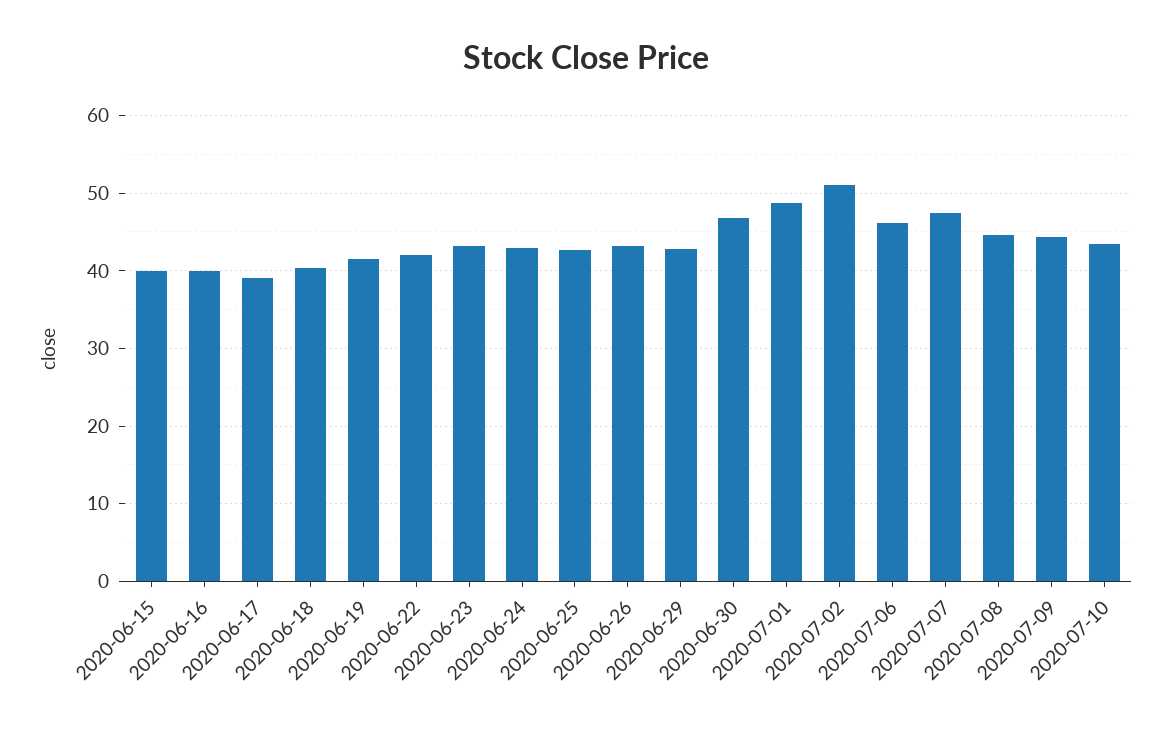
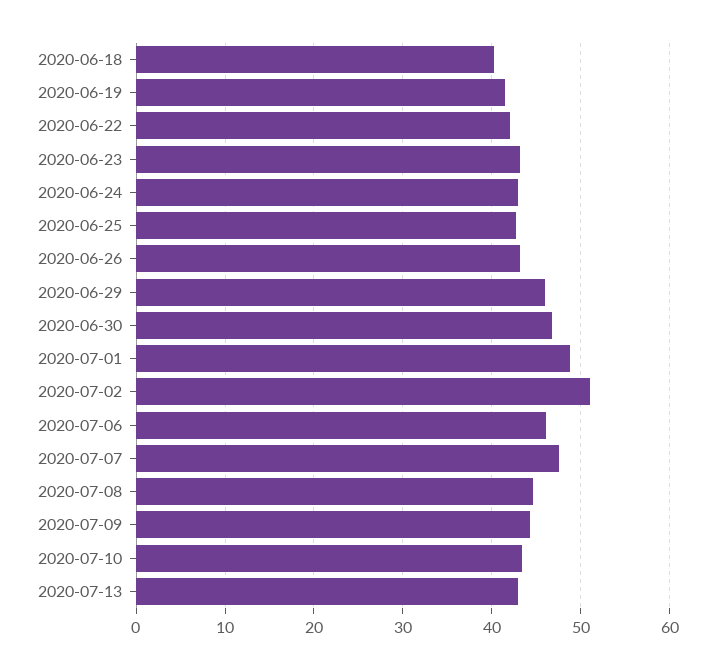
2020-06-15: 40 -> none
2020-06-16: 40 -> none
2020-06-17: 39 -> none
2020-06-29: 43 -> 46
2020-07-13: none -> 43

